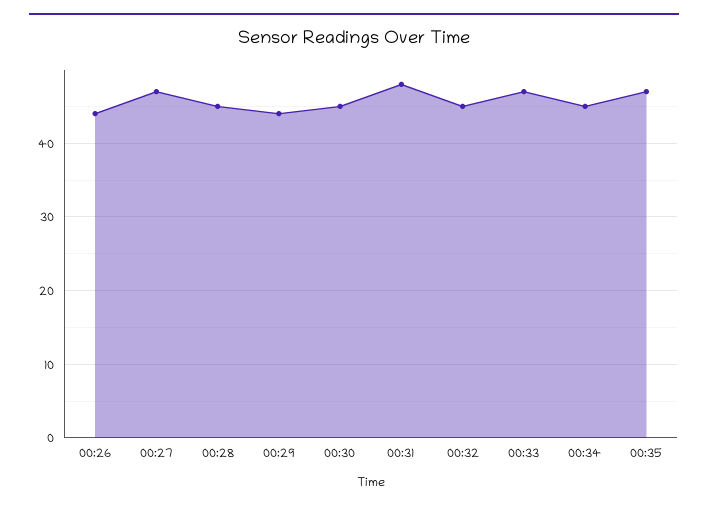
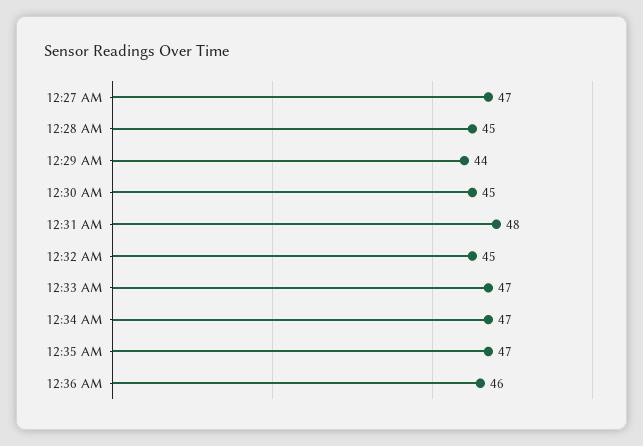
00:26: 44 -> none
00:34: 45 -> 47
12:36 AM: none -> 46

